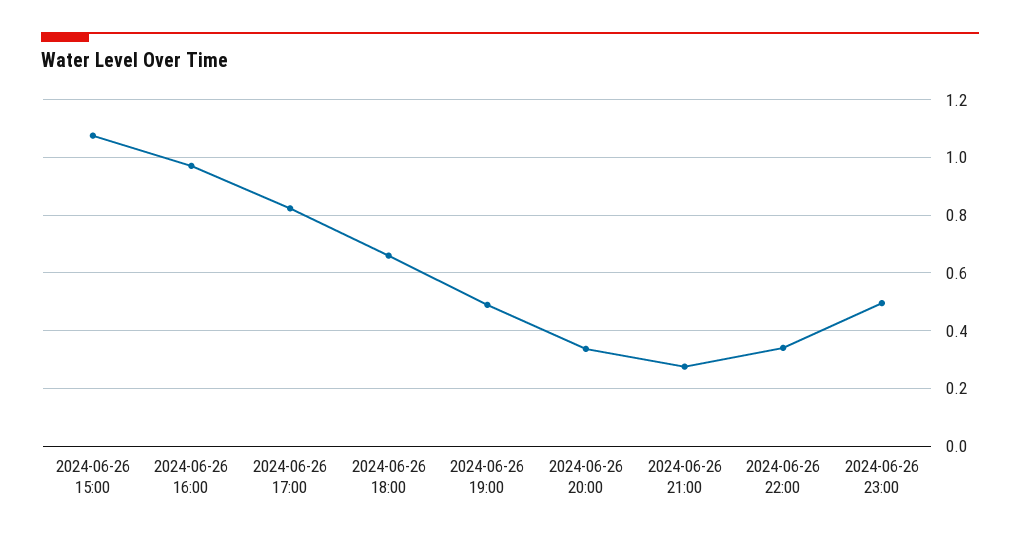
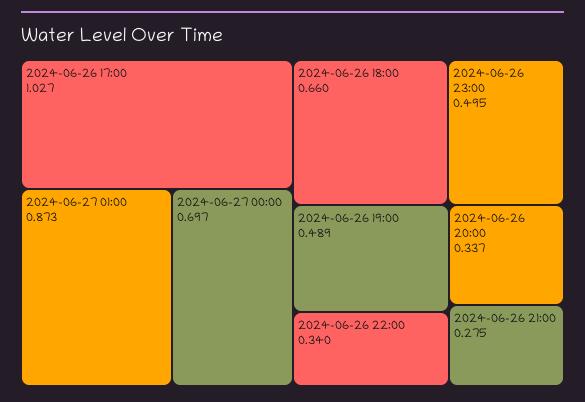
2024-06-26 15:00: 1.075 -> none
2024-06-26 16:00: 0.975 -> none
2024-06-26 17:00: 0.825 -> 1.027
2024-06-27 01:00: none -> 0.873
2024-06-27 00:00: none -> 0.697

